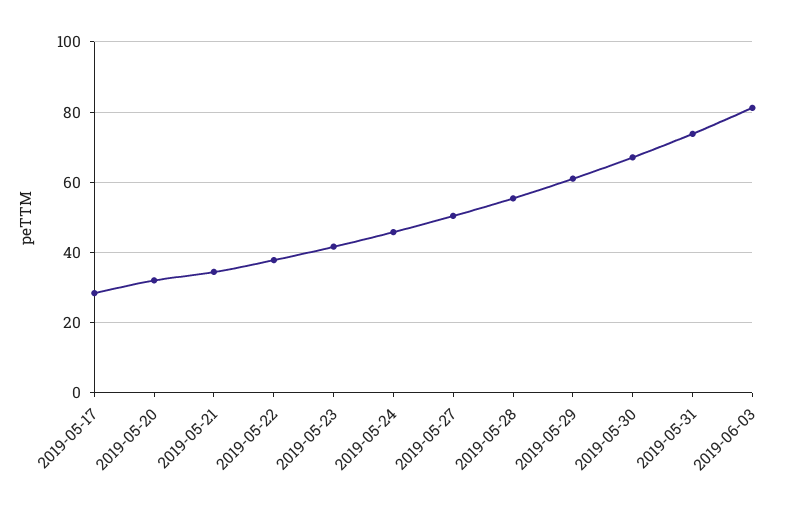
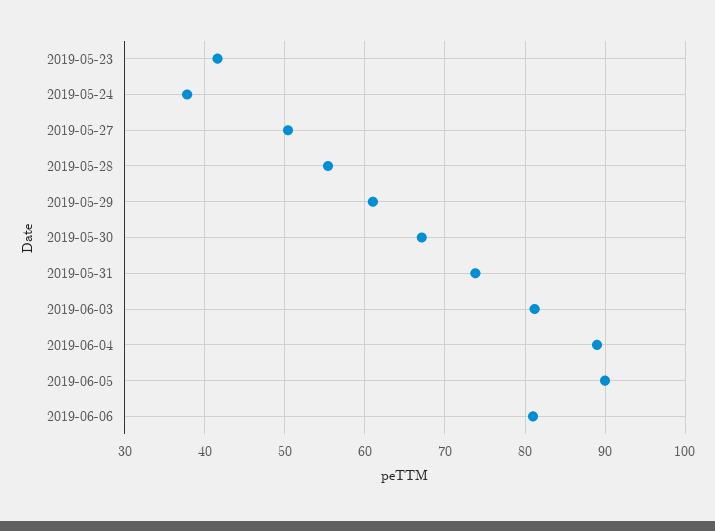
2019-05-17: 28 -> none
2019-05-20: 32 -> none
2019-05-21: 34 -> none
2019-05-22: 38 -> none
2019-05-24: 46 -> 38
2019-06-04: none -> 89
2019-06-05: none -> 90
2019-06-06: none -> 81

